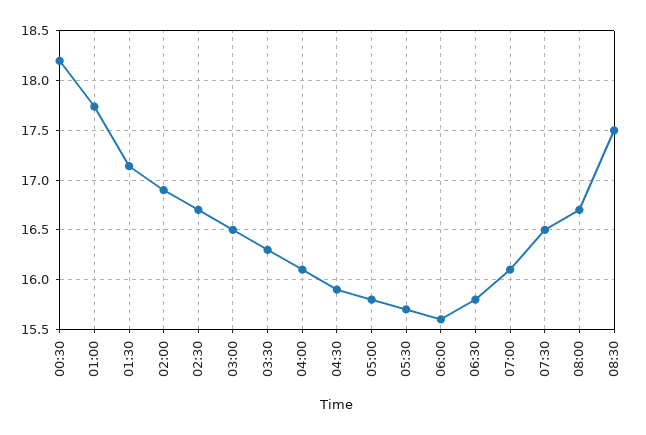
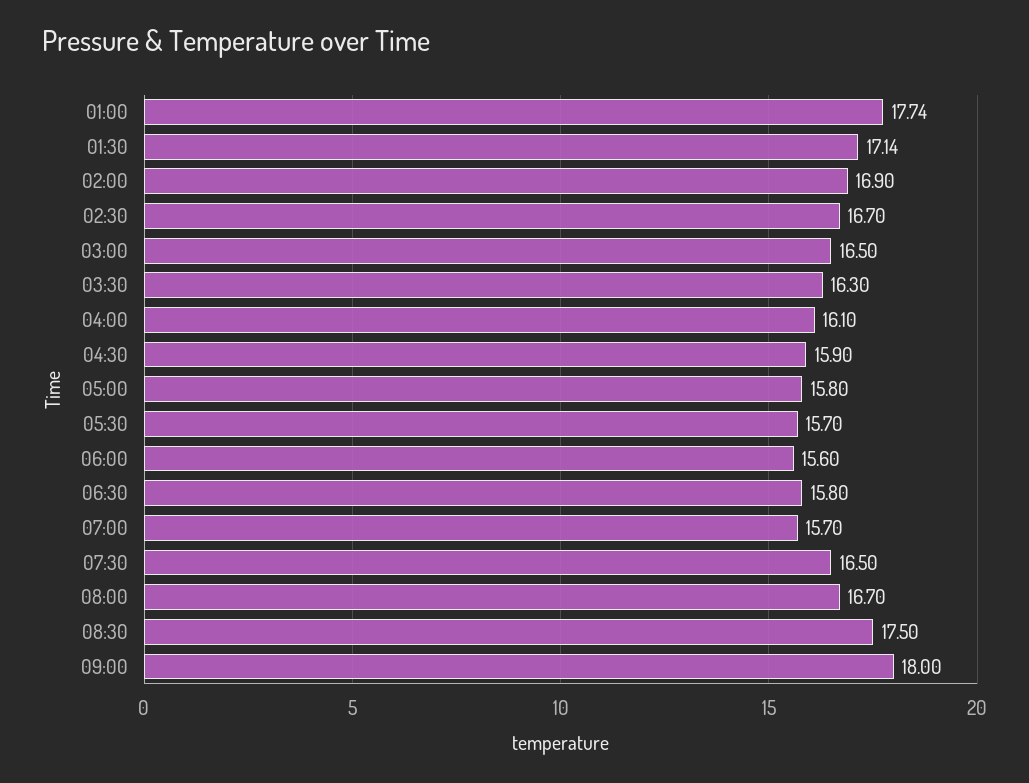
00:30: 18.2 -> none
07:00: 16.1 -> 15.7
09:00: none -> 18

